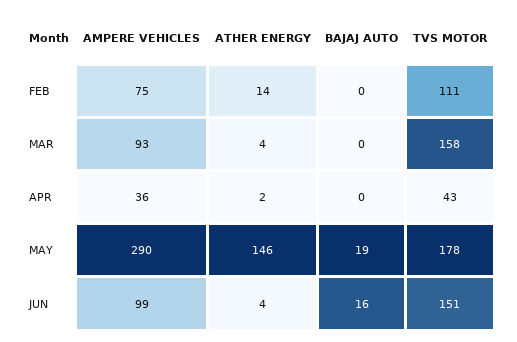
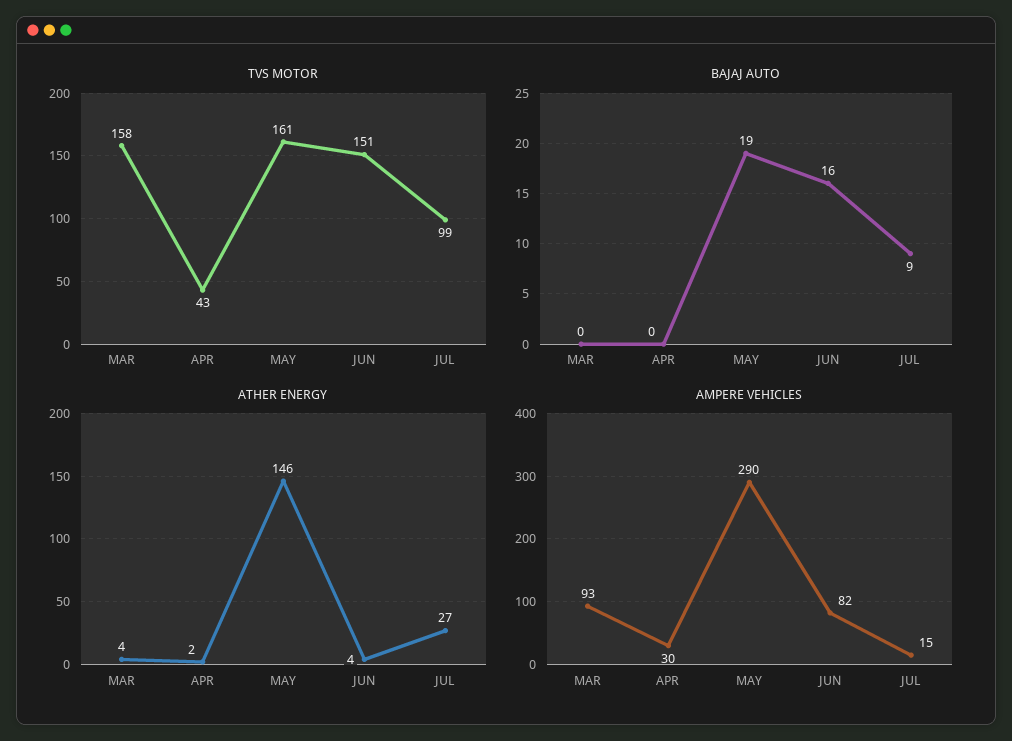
AMPERE VEHICLES, FEB: 75 -> none
ATHER ENERGY, FEB: 14 -> none
BAJAJ AUTO, FEB: 0 -> none
TVS MOTOR, FEB: 111 -> none
AMPERE VEHICLES, APR: 36 -> 30
TVS MOTOR, MAY: 178 -> 161
AMPERE VEHICLES, JUN: 99 -> 82
TVS MOTOR, JUL: none -> 99
BAJAJ AUTO, JUL: none -> 9
ATHER ENERGY, JUL: none -> 27
AMPERE VEHICLES, JUL: none -> 15

